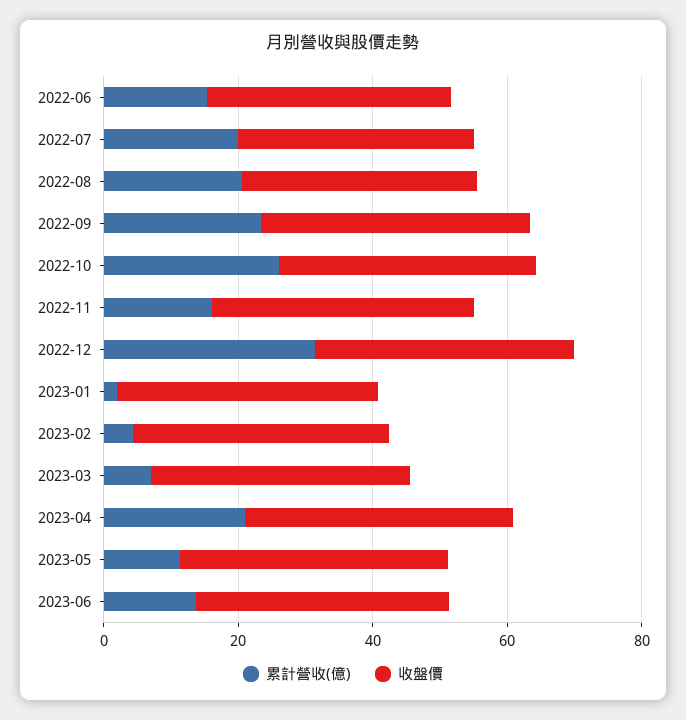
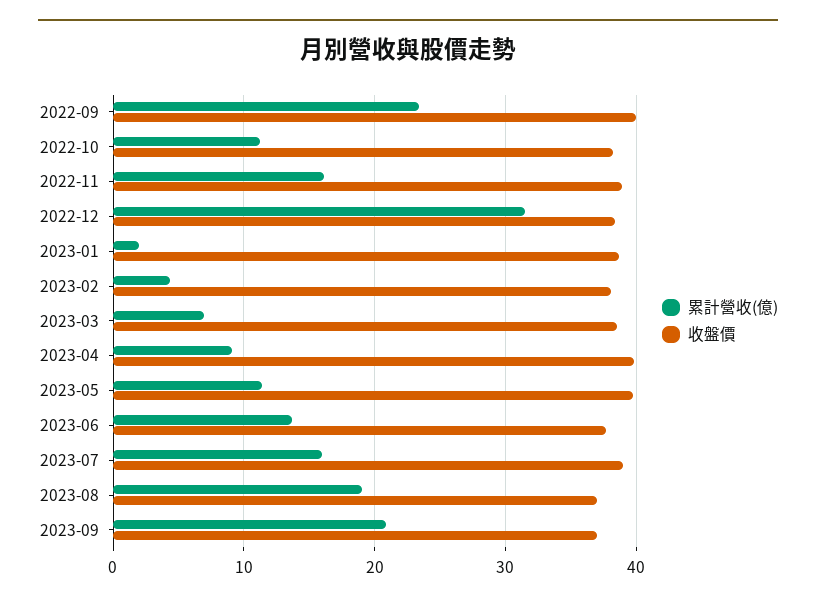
累計營收(億), 2022-06: 15 -> none
收盤價, 2022-06: 35 -> none
累計營收(億), 2022-07: 20 -> none
收盤價, 2022-07: 35 -> none
累計營收(億), 2022-08: 20 -> none
收盤價, 2022-08: 35 -> none
累計營收(億), 2022-10: 25 -> 11
累計營收(億), 2023-04: 20 -> 9
累計營收(億), 2023-07: none -> 16
收盤價, 2023-07: none -> 39
累計營收(億), 2023-08: none -> 19
收盤價, 2023-08: none -> 37
累計營收(億), 2023-09: none -> 21
收盤價, 2023-09: none -> 37

